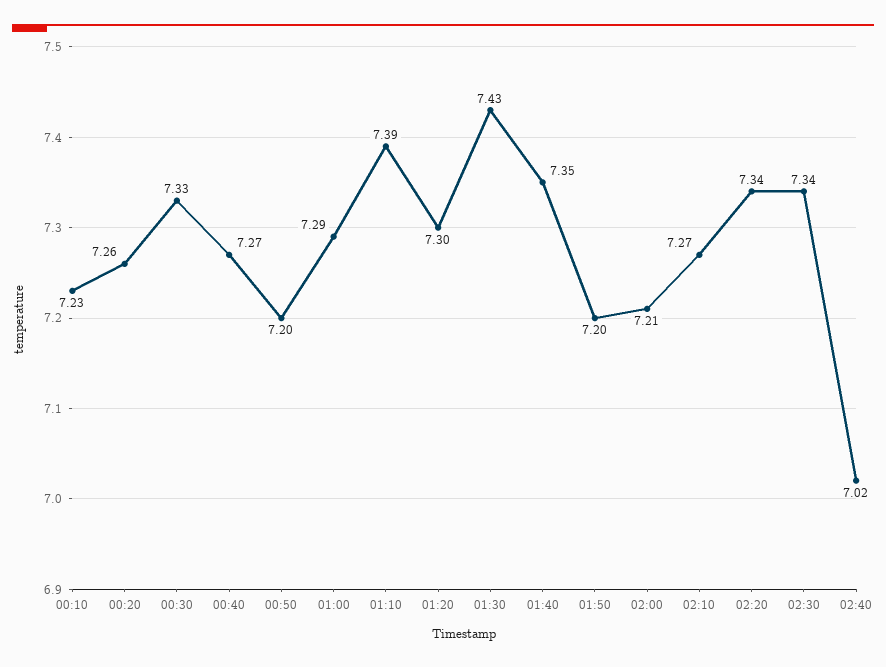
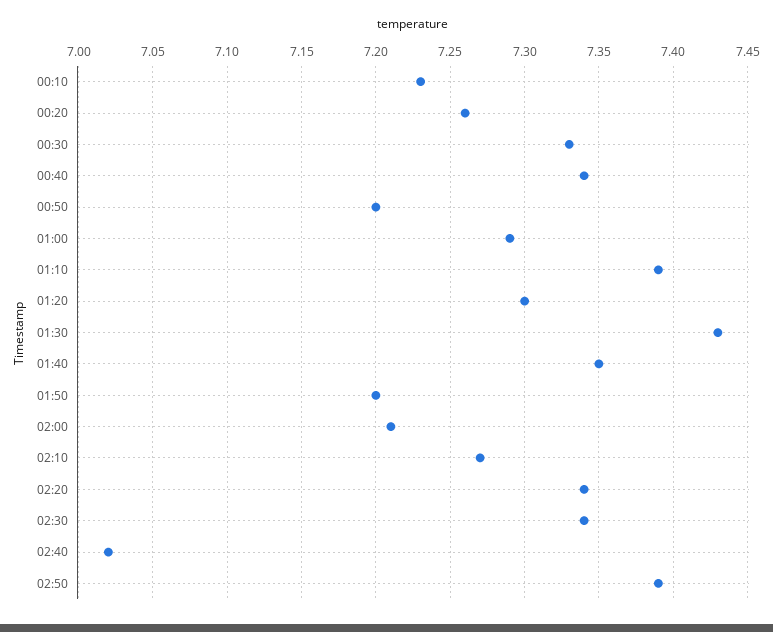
00:40: 7.27 -> 7.34
02:50: none -> 7.39

